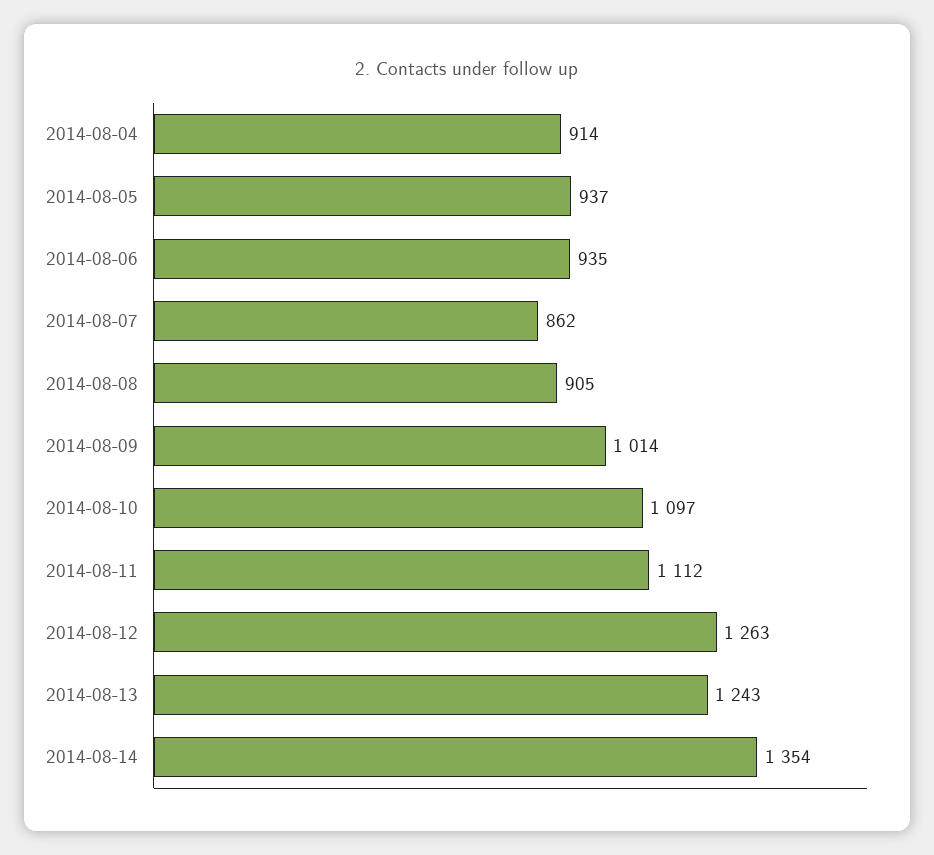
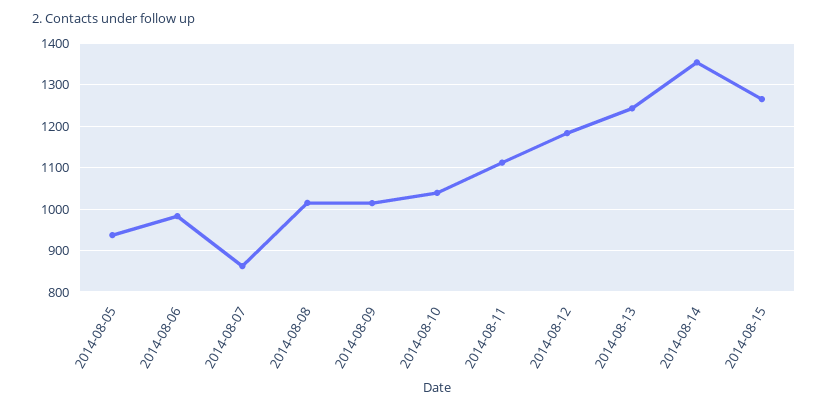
2014-08-04: 914 -> none
2014-08-06: 935 -> 980
2014-08-08: 905 -> 1020
2014-08-10: 1097 -> 1040
2014-08-12: 1263 -> 1180
2014-08-15: none -> 1260

